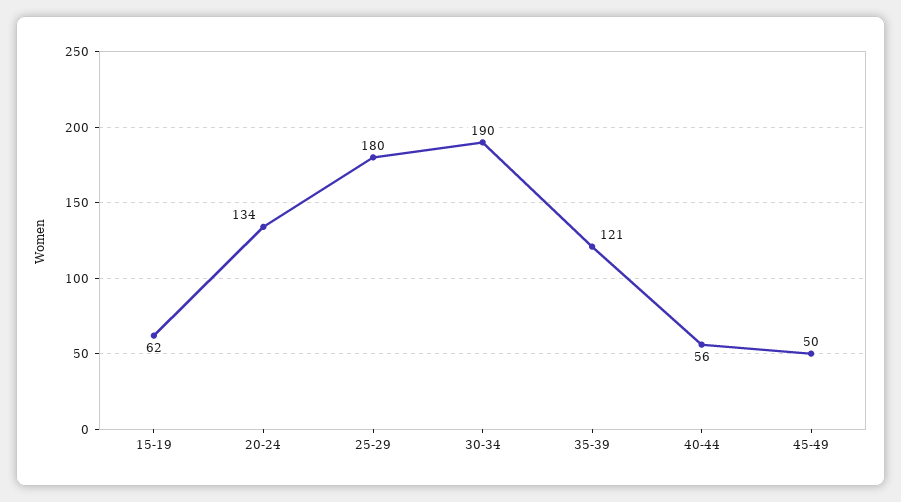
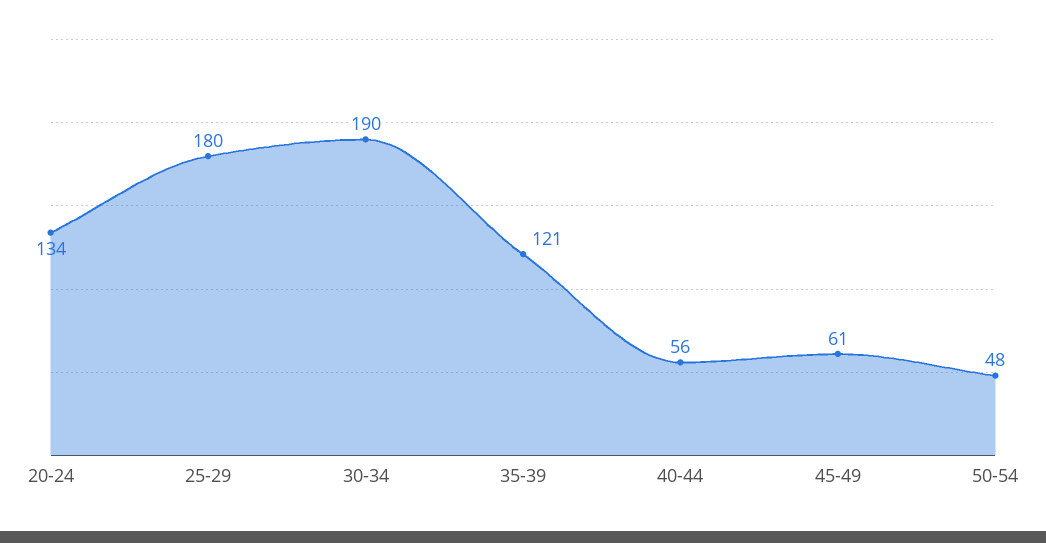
15-19: 62 -> none
45-49: 50 -> 61
50-54: none -> 48

